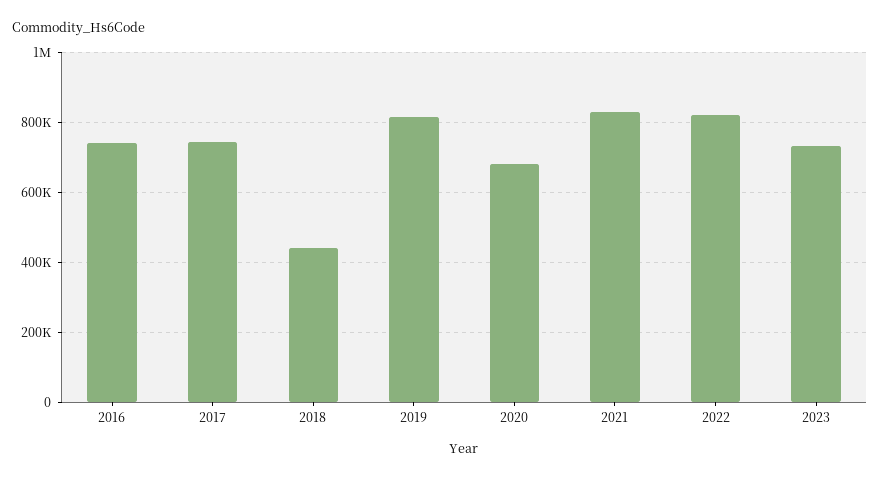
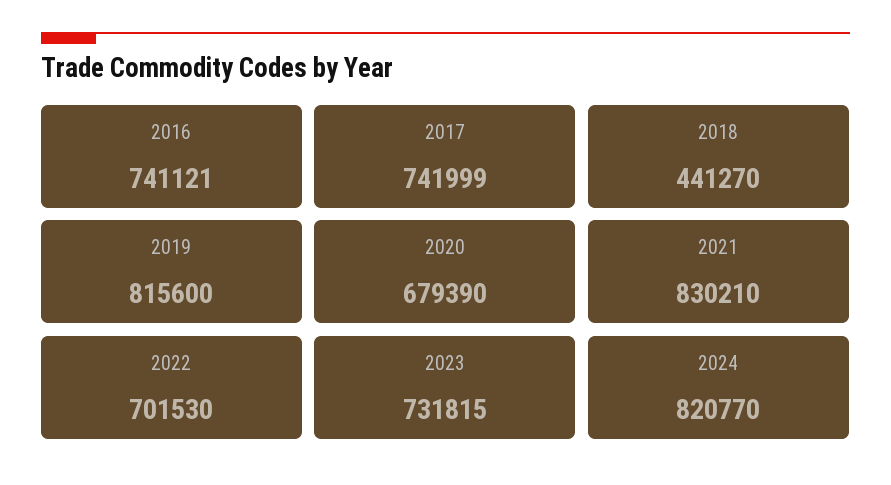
2022: 820000 -> 701530
2024: none -> 820770

